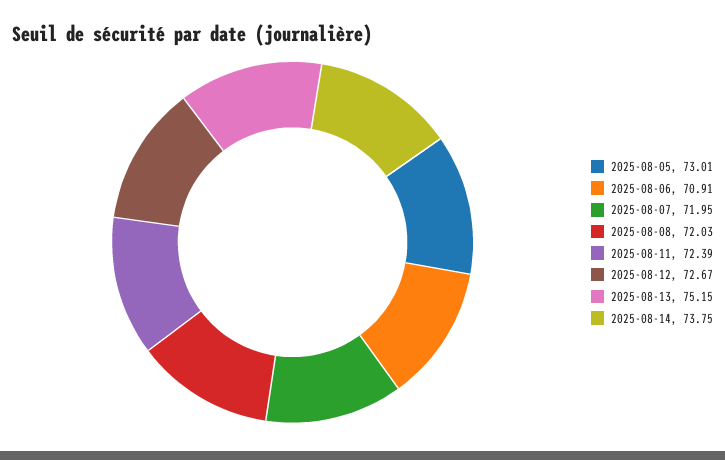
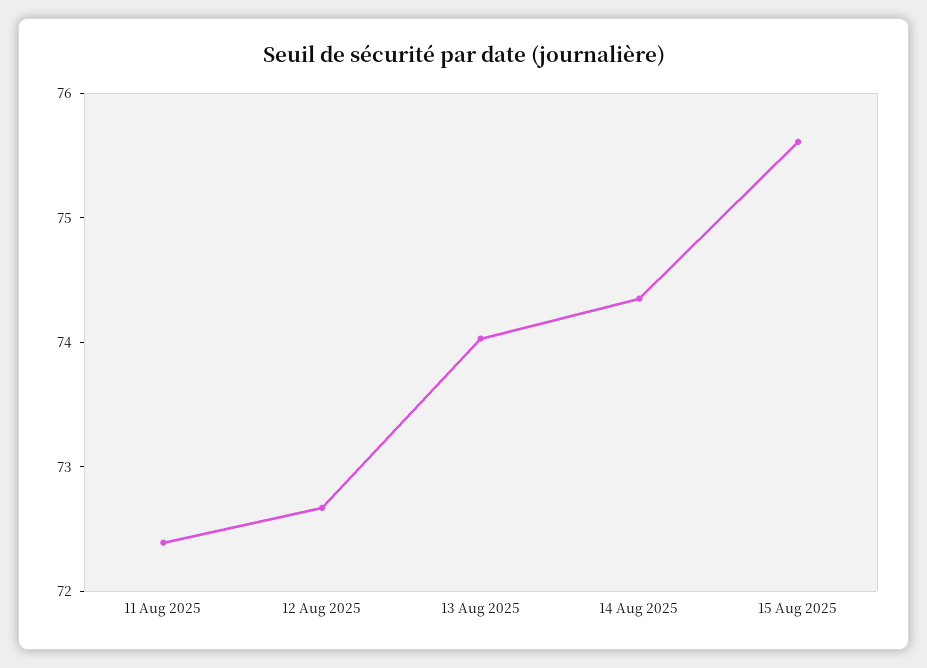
2025-08-05: 73.01 -> none
2025-08-06: 70.91 -> none
2025-08-07: 71.95 -> none
2025-08-08: 72.03 -> none
2025-08-13: 75.15 -> 74
2025-08-14: 73.75 -> 74.4
15 Aug 2025: none -> 75.6

